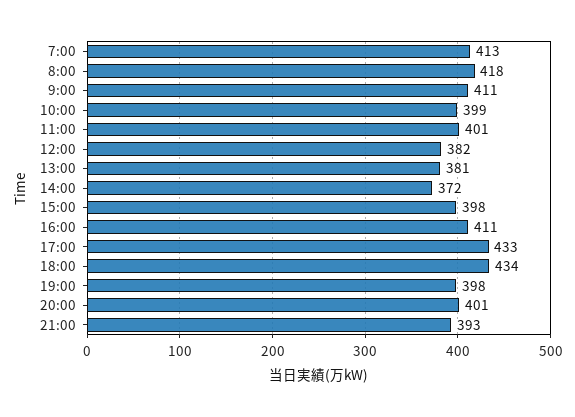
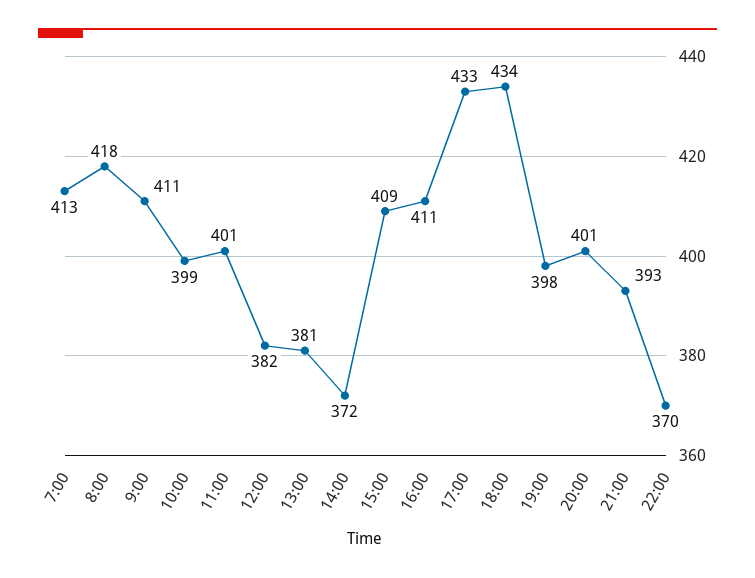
15:00: 398 -> 409
22:00: none -> 370

